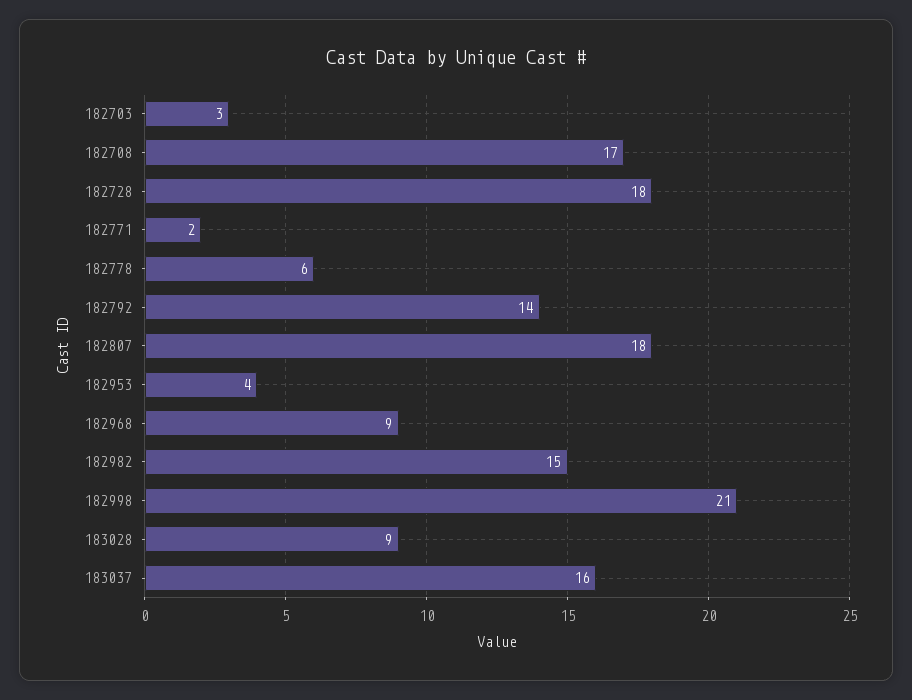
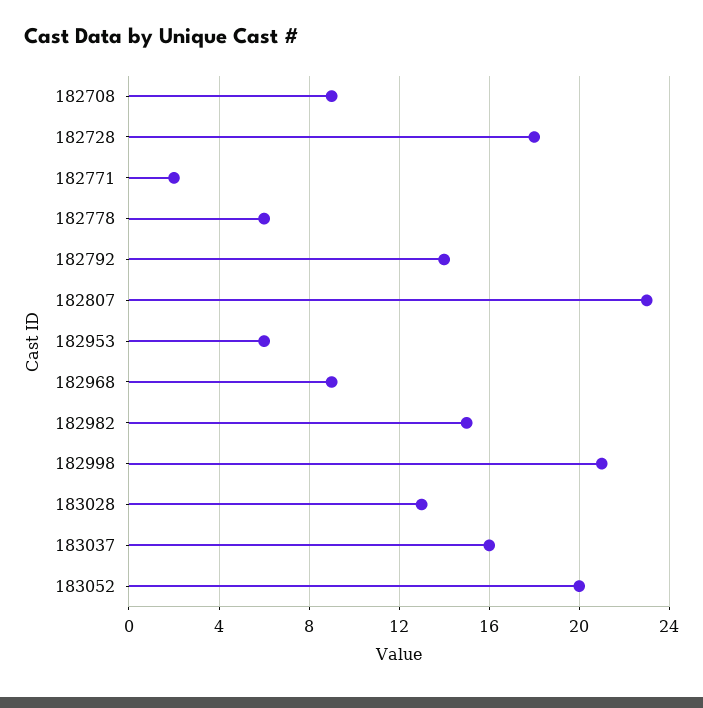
182703: 3 -> none
182708: 17 -> 9
182807: 18 -> 23
182953: 4 -> 6
183028: 9 -> 13
183052: none -> 20

